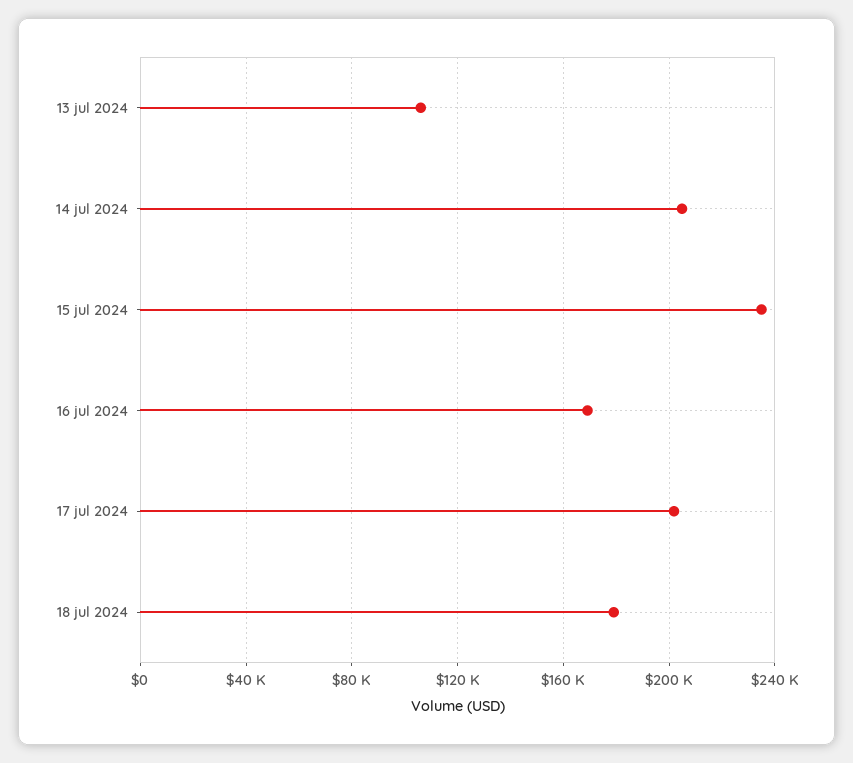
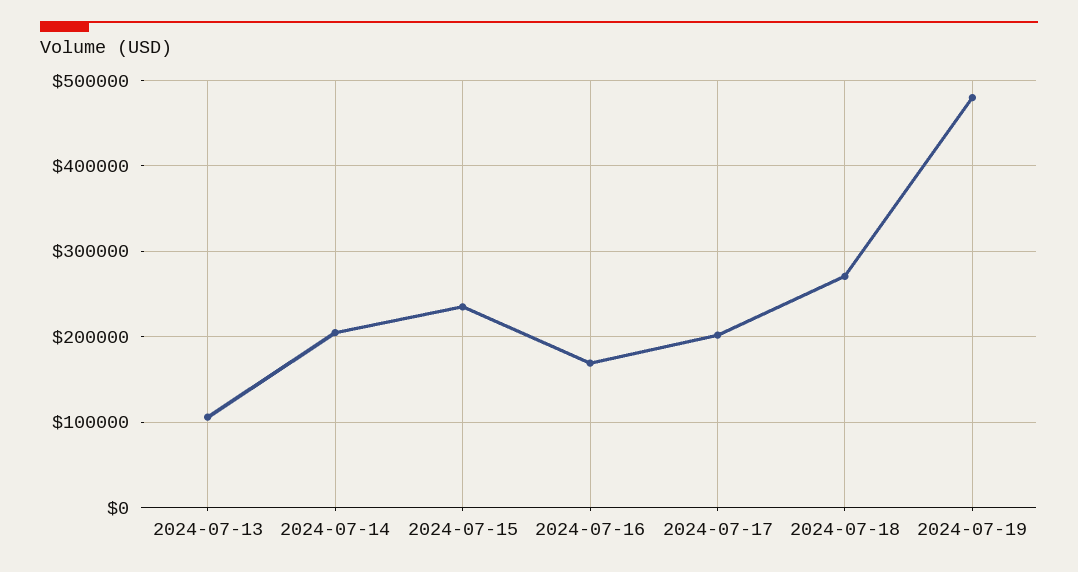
18 jul 2024: 180000 -> 270000
2024-07-19: none -> 480000

